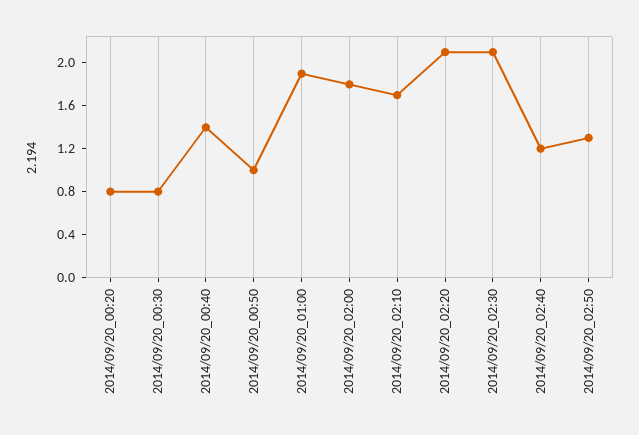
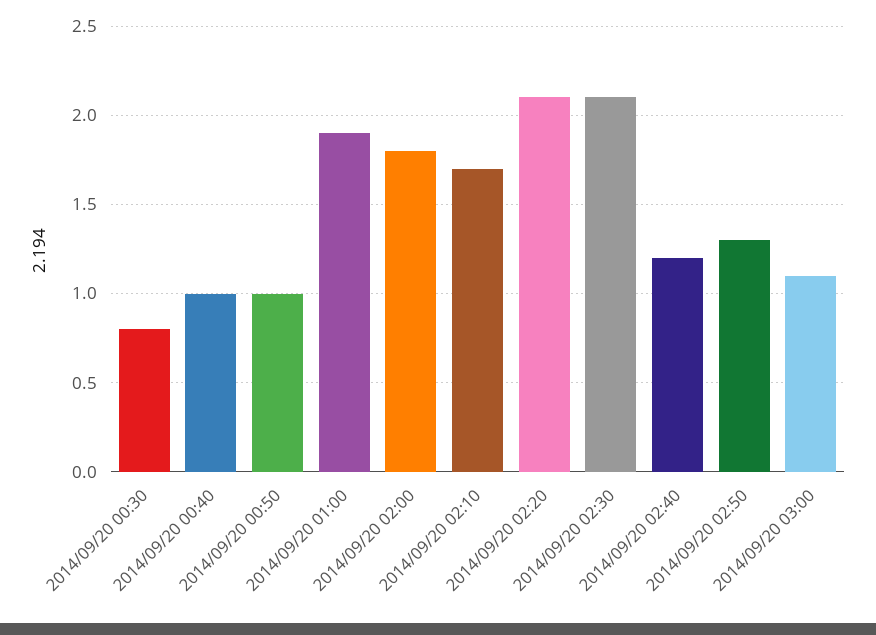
2014/09/20_00:20: 0.8 -> none
2014/09/20_00:40: 1.4 -> 1
2014/09/20 03:00: none -> 1.1

